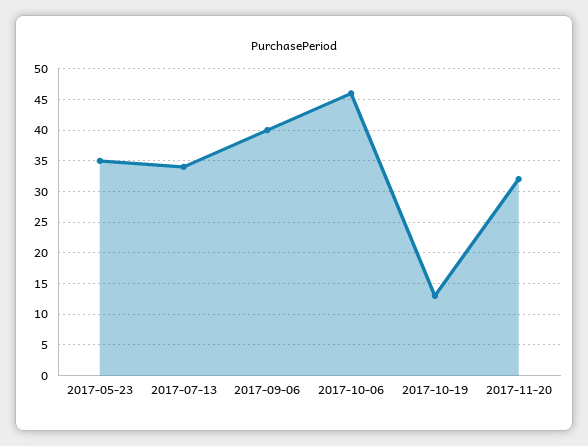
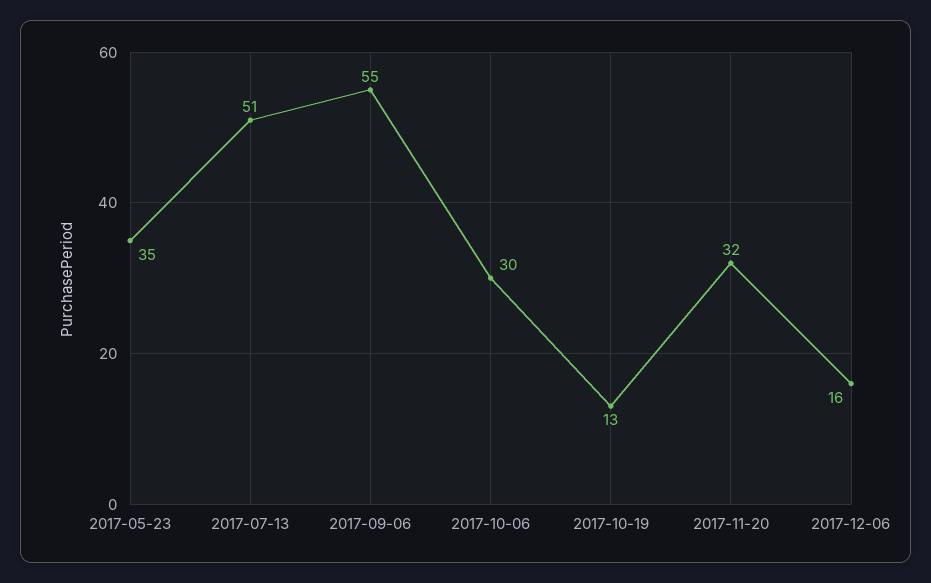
2017-07-13: 34 -> 51
2017-09-06: 40 -> 55
2017-10-06: 46 -> 30
2017-12-06: none -> 16

